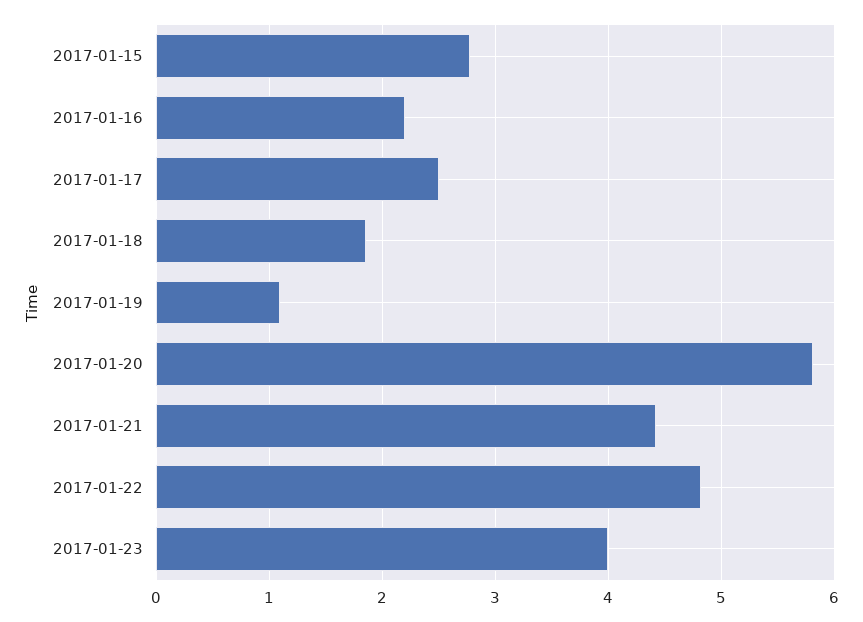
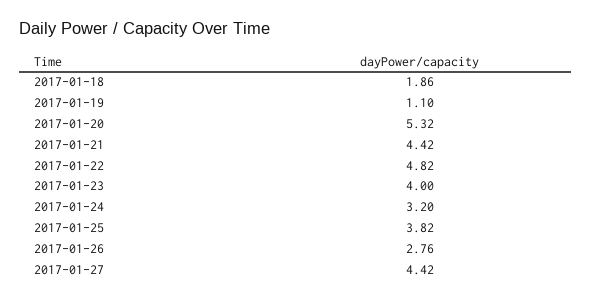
2017-01-15: 2.8 -> none
2017-01-16: 2.2 -> none
2017-01-17: 2.5 -> none
2017-01-20: 5.8 -> 5.32
2017-01-24: none -> 3.2
2017-01-25: none -> 3.82
2017-01-26: none -> 2.76
2017-01-27: none -> 4.42

